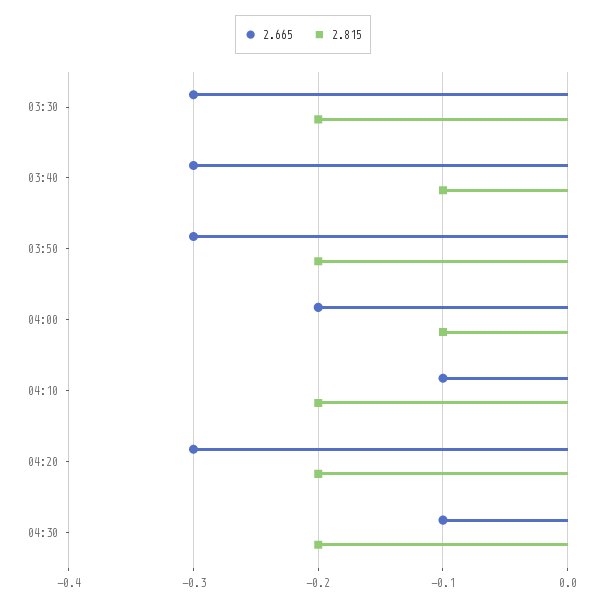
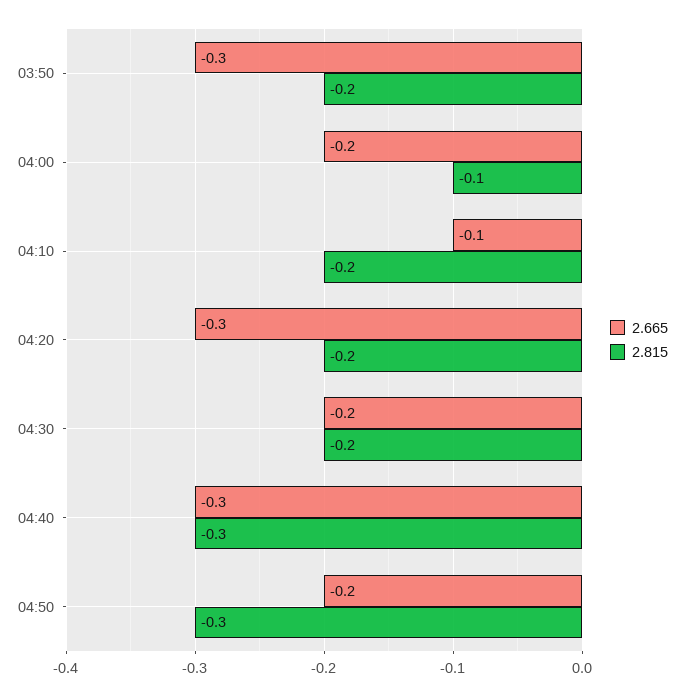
2.665, 03:30: -0.3 -> none
2.815, 03:30: -0.2 -> none
2.665, 03:40: -0.3 -> none
2.815, 03:40: -0.1 -> none
2.665, 04:30: -0.1 -> -0.2
2.665, 04:40: none -> -0.3
2.815, 04:40: none -> -0.3
2.665, 04:50: none -> -0.2
2.815, 04:50: none -> -0.3

